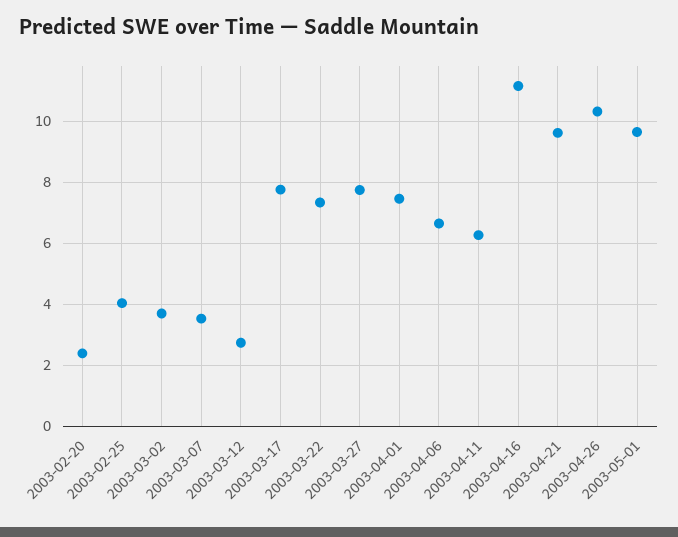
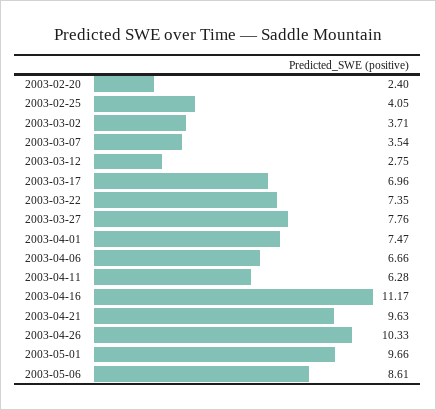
2003-03-17: 7.8 -> 6.96
2003-05-06: none -> 8.61

